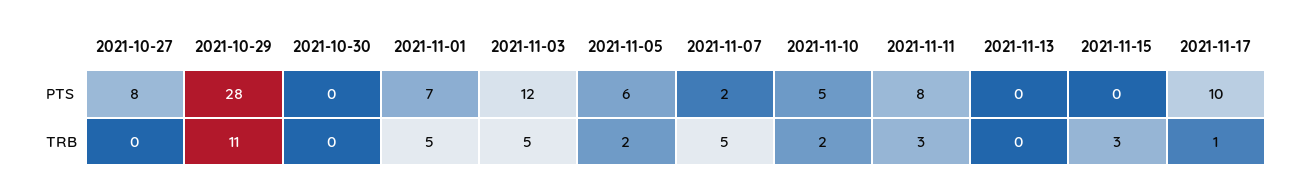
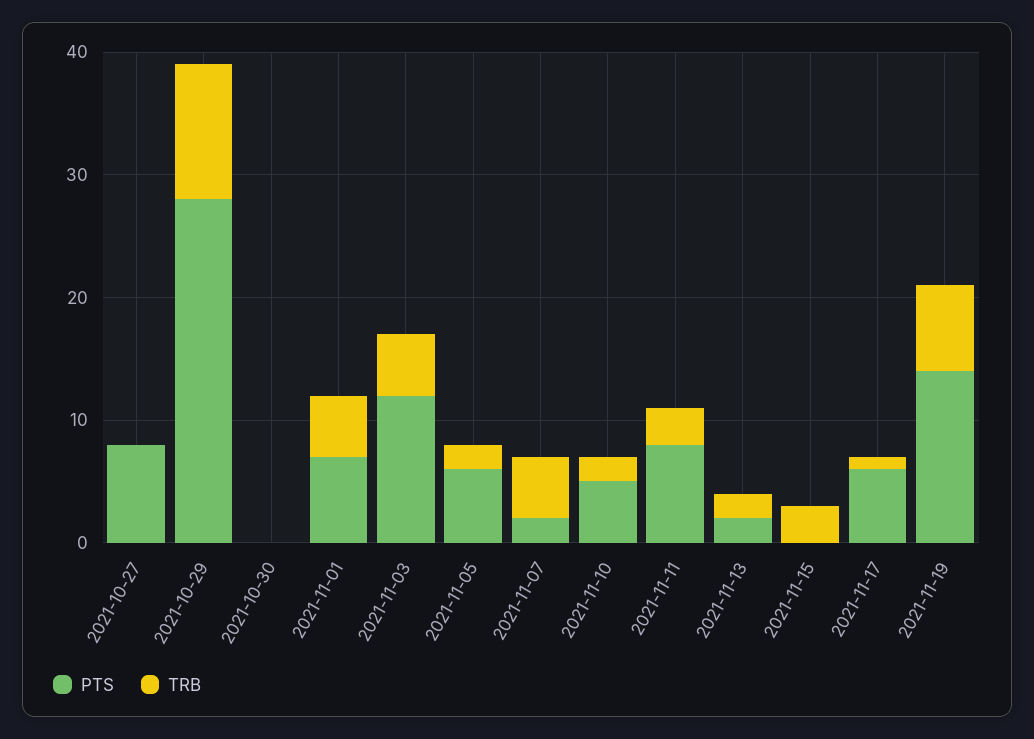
PTS, 2021-11-13: 0 -> 2
PTS, 2021-11-17: 10 -> 6
TRB, 2021-11-13: 0 -> 2
PTS, 2021-11-19: none -> 14
TRB, 2021-11-19: none -> 7

